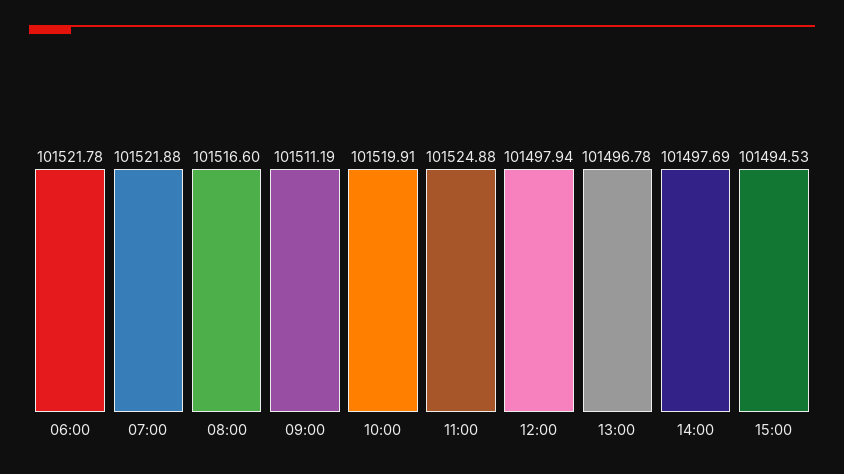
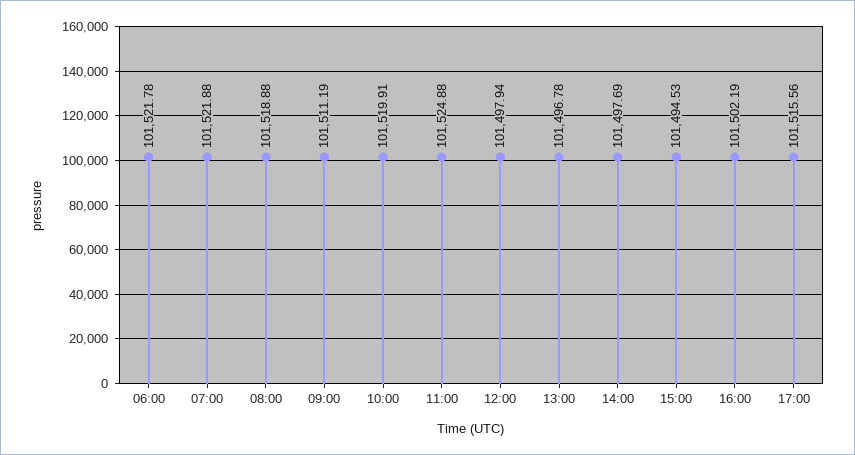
08:00: 101516.6 -> 101518.88
16:00: none -> 101502.19
17:00: none -> 101515.56

